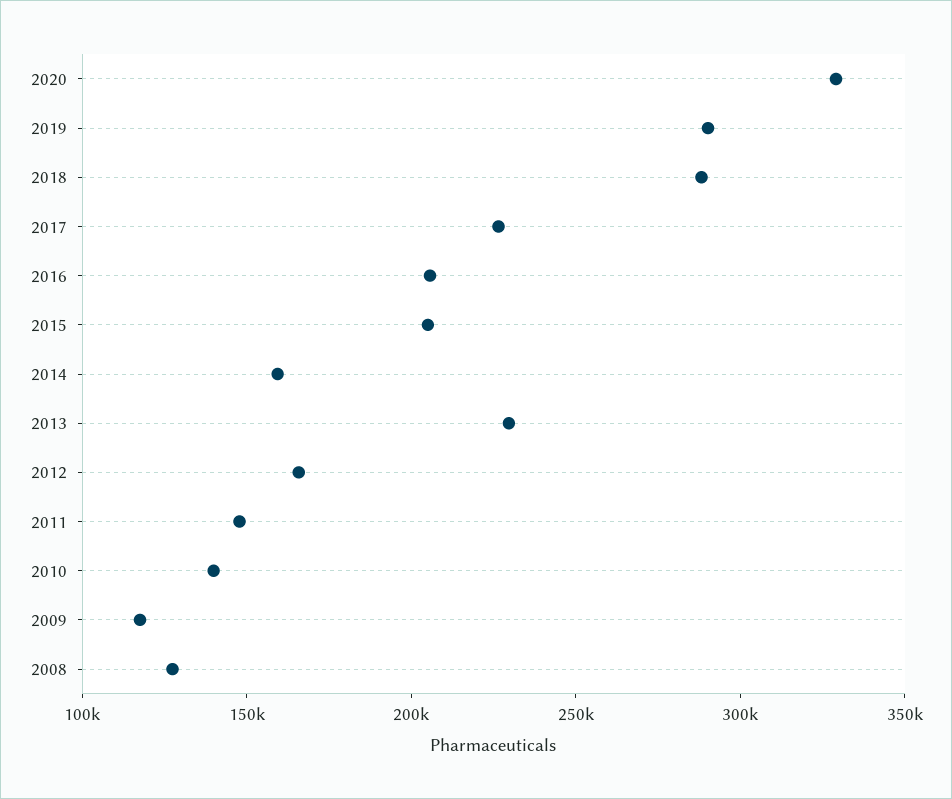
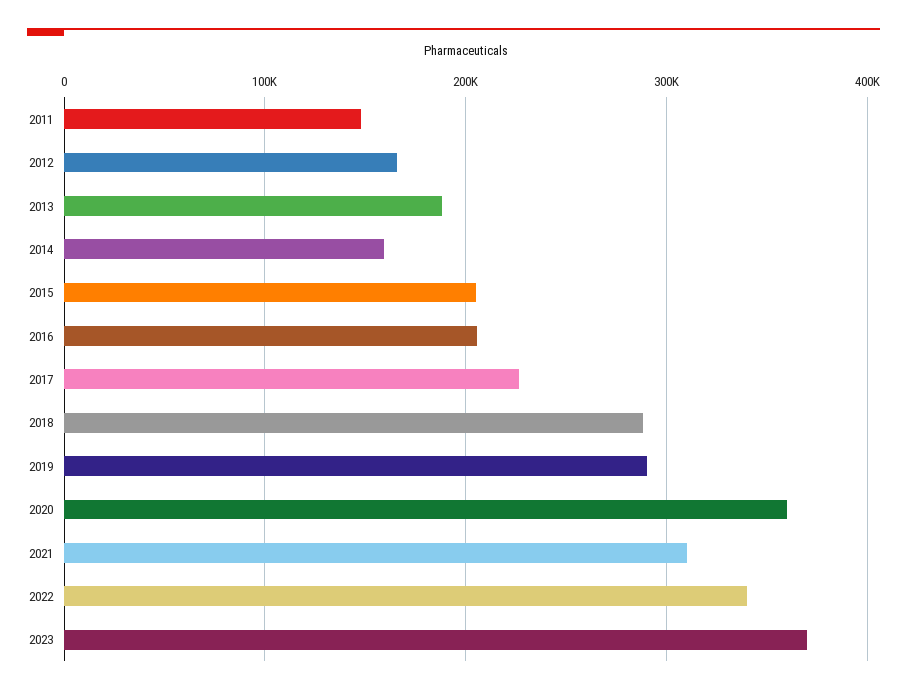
2020: 330000 -> 360000
2013: 230000 -> 190000
2010: 140000 -> none
2009: 120000 -> none
2008: 130000 -> none
2021: none -> 310000
2022: none -> 340000
2023: none -> 370000

